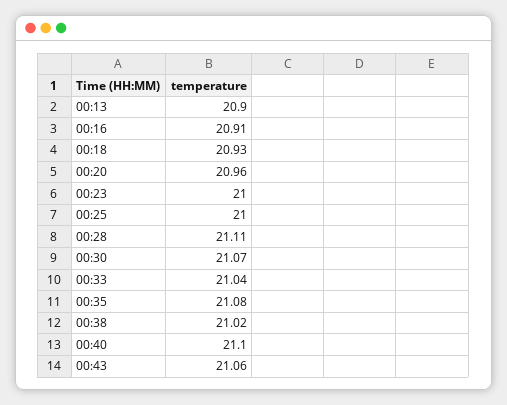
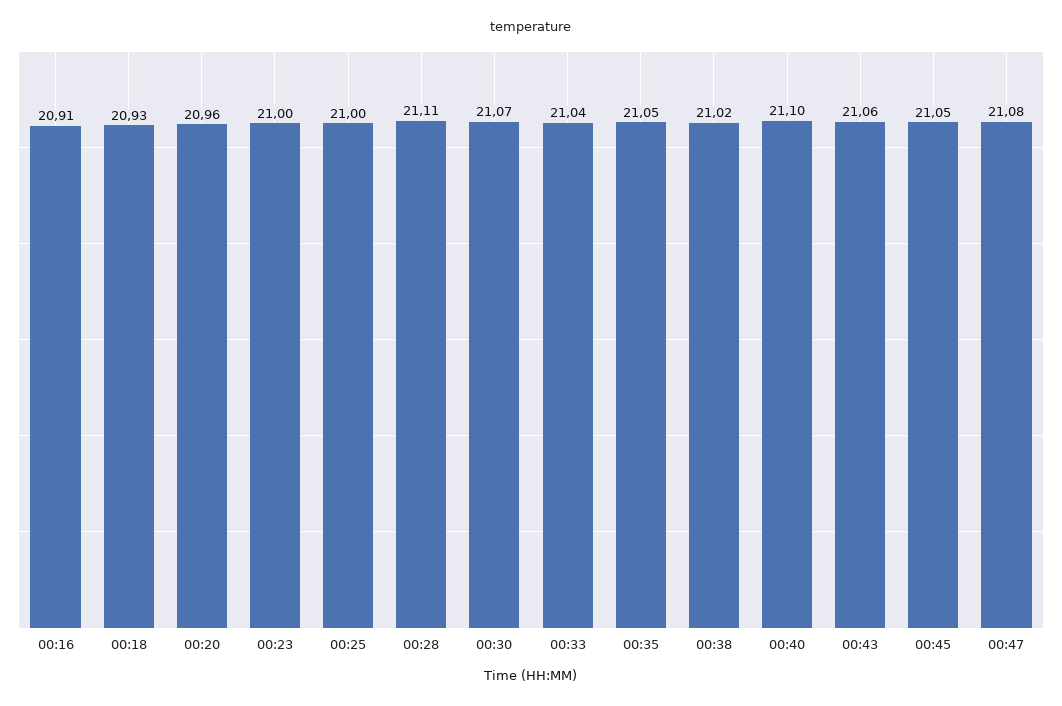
00:13: 20.9 -> none
00:35: 21.08 -> 21.05
00:45: none -> 21.05
00:47: none -> 21.08

